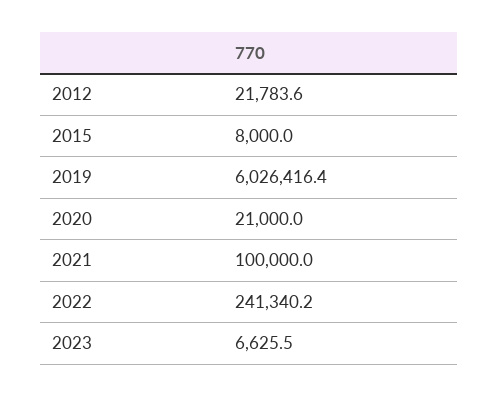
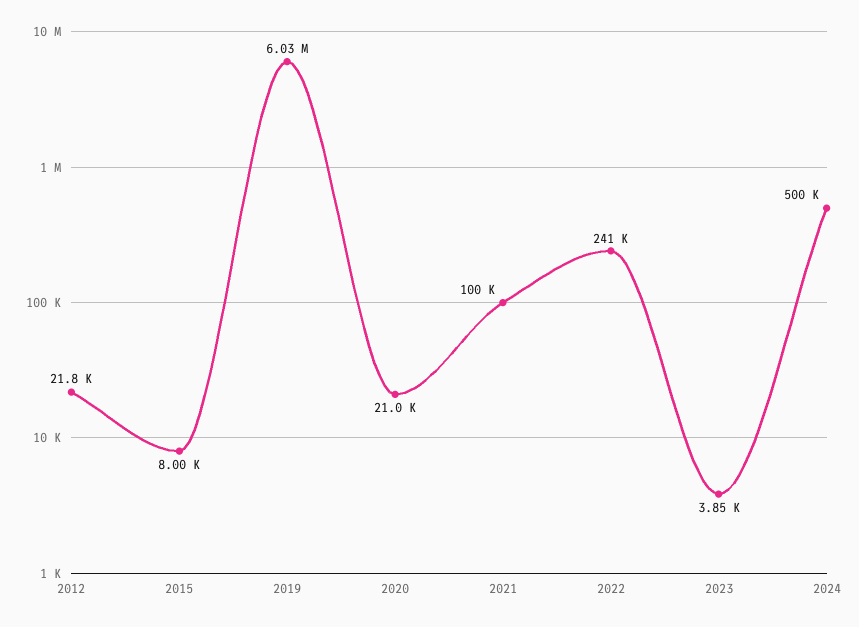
2023: 6625.5 -> 3850
2024: none -> 500000

